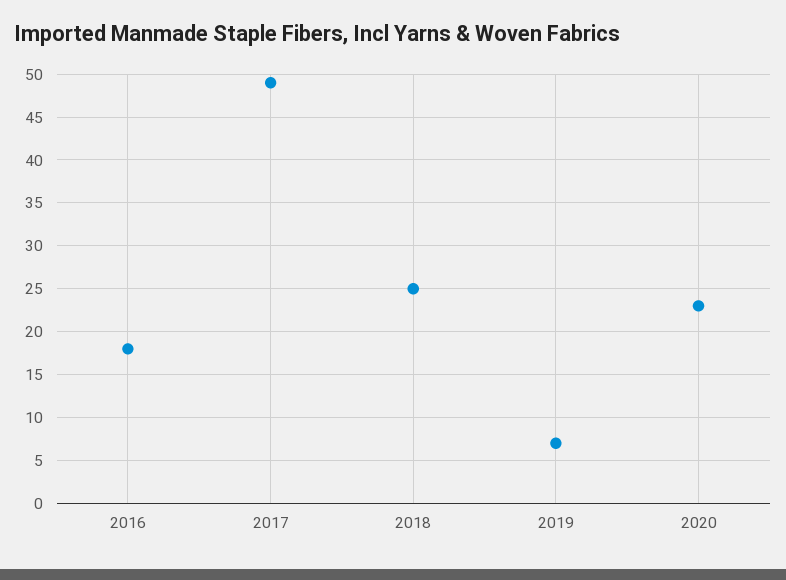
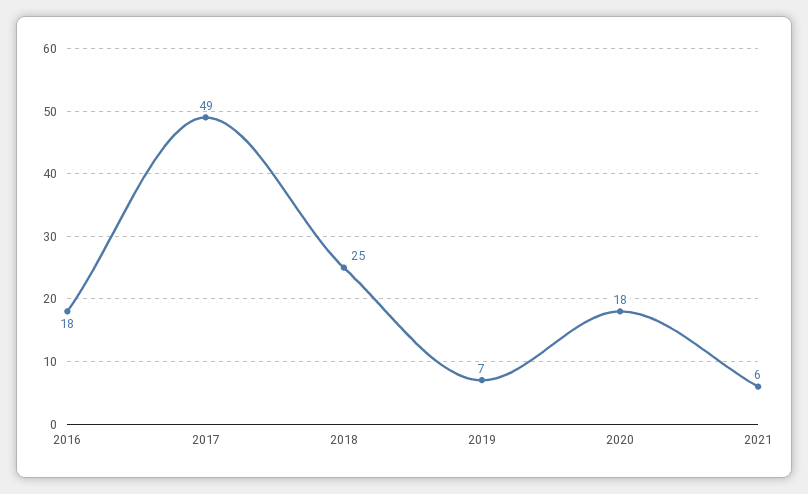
2020: 23 -> 18
2021: none -> 6

